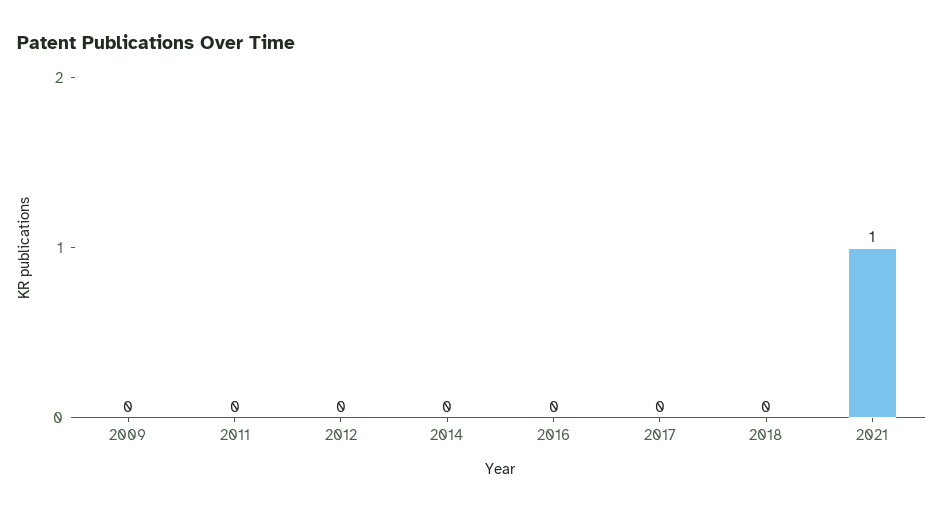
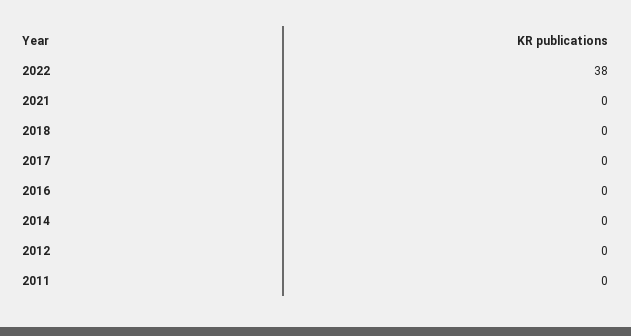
2009: 0 -> none
2021: 1 -> 0
2022: none -> 38

